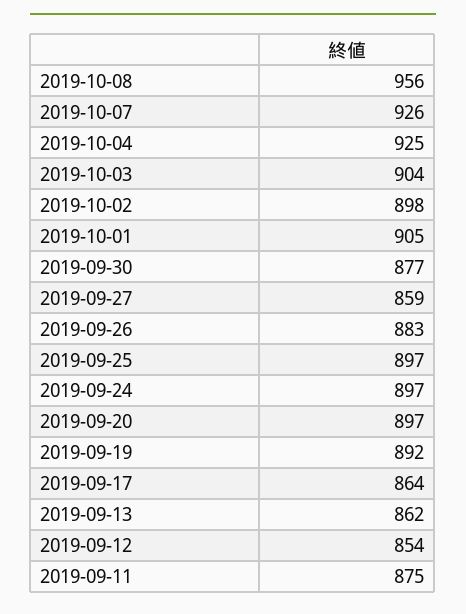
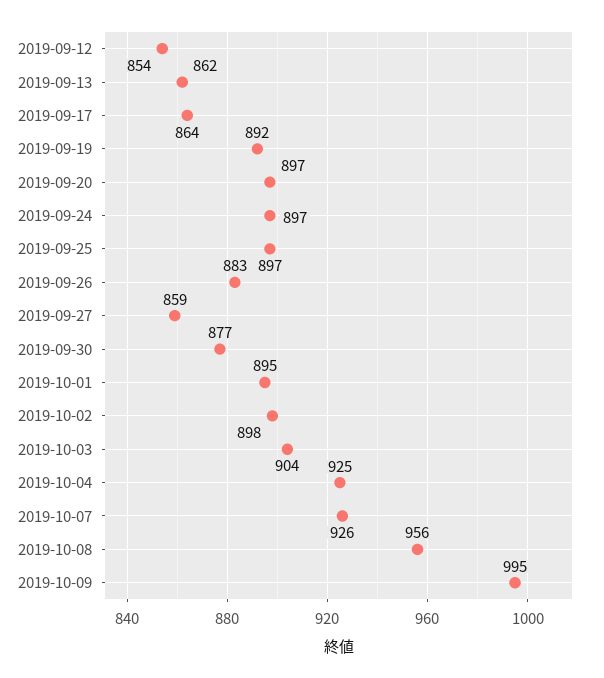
2019-10-01: 905 -> 895
2019-09-11: 875 -> none
2019-10-09: none -> 995

